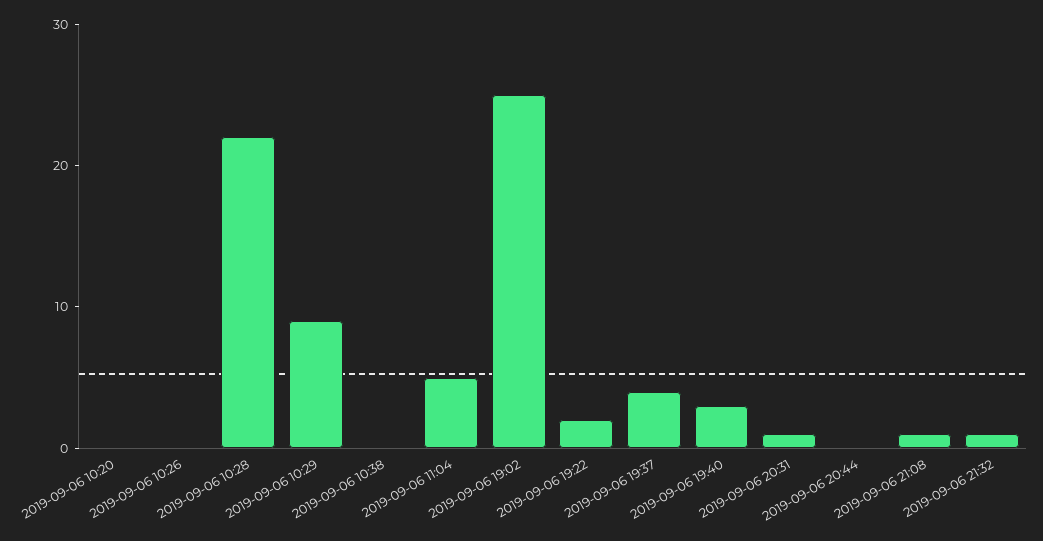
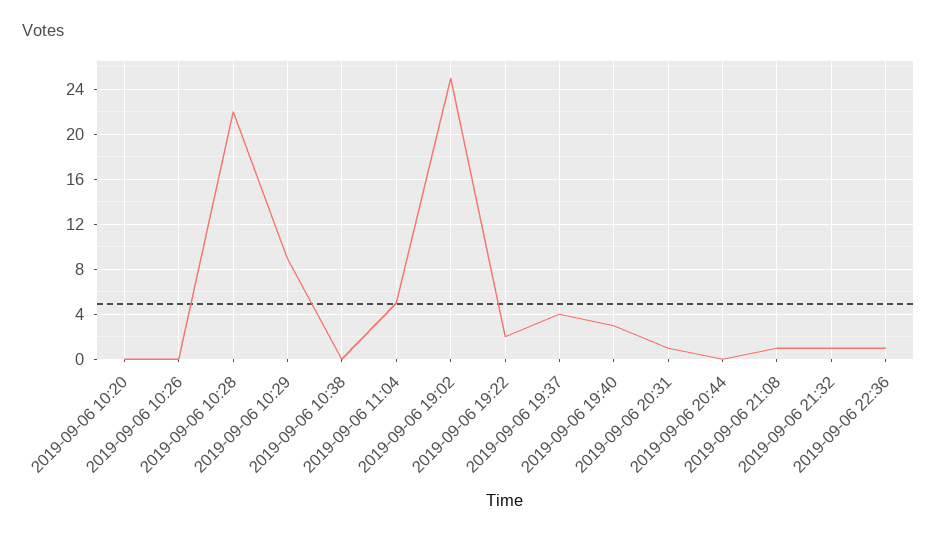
2019-09-06 22:36: none -> 1

